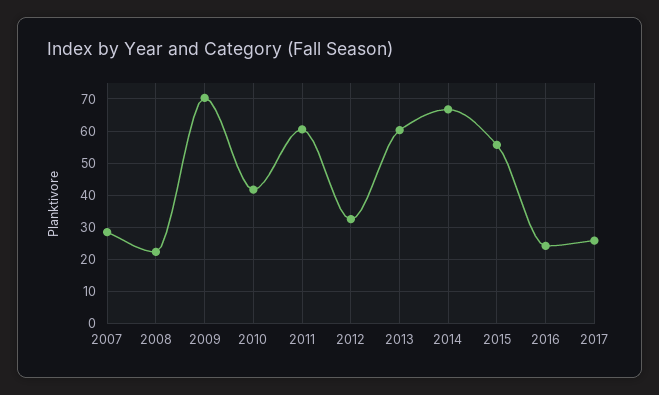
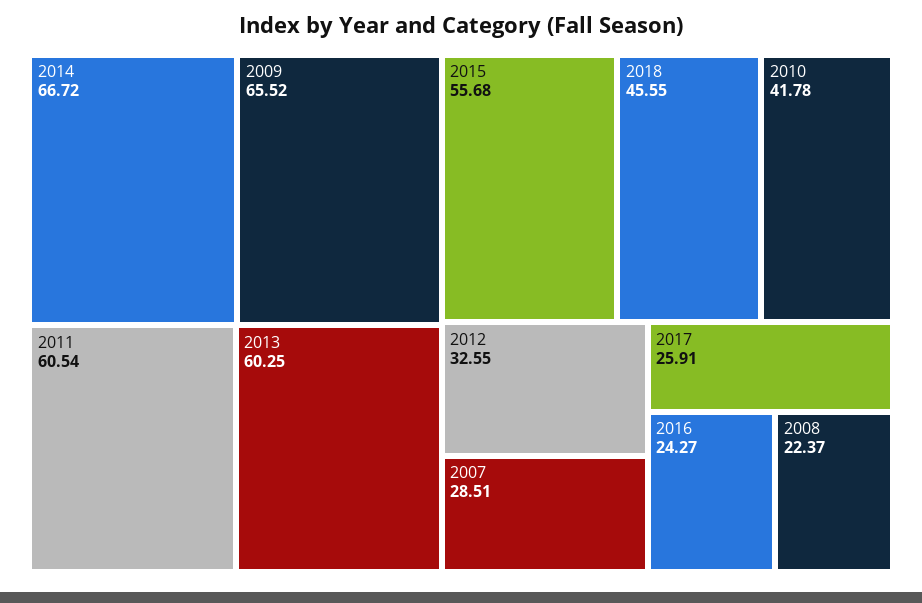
2009: 70 -> 65.52
2018: none -> 45.55

